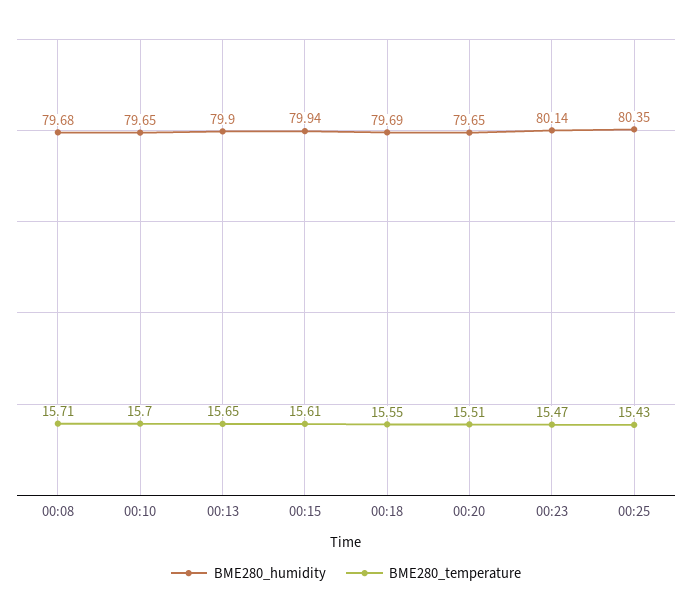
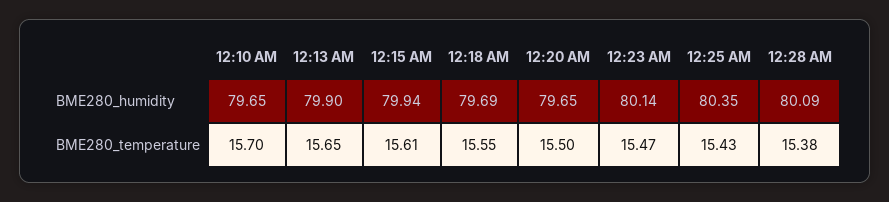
BME280_humidity, 00:08: 79.68 -> none
BME280_temperature, 00:08: 15.71 -> none
BME280_temperature, 00:20: 15.51 -> 15.5
BME280_humidity, 12:28 AM: none -> 80.09
BME280_temperature, 12:28 AM: none -> 15.38

